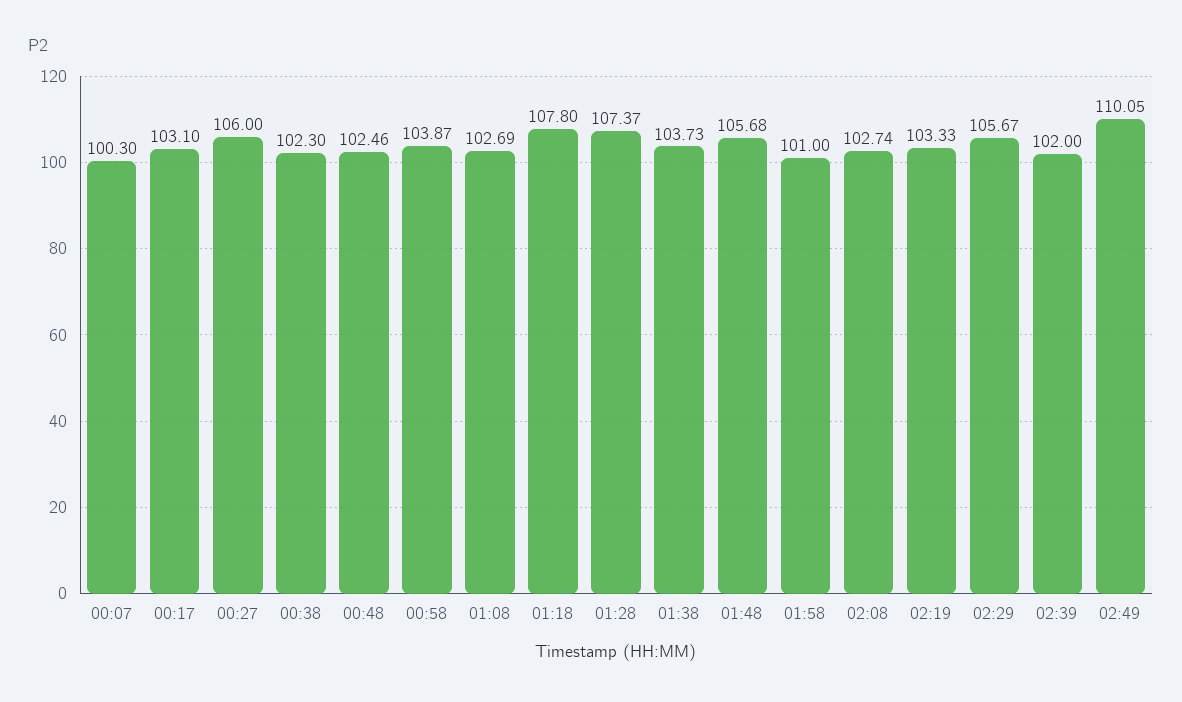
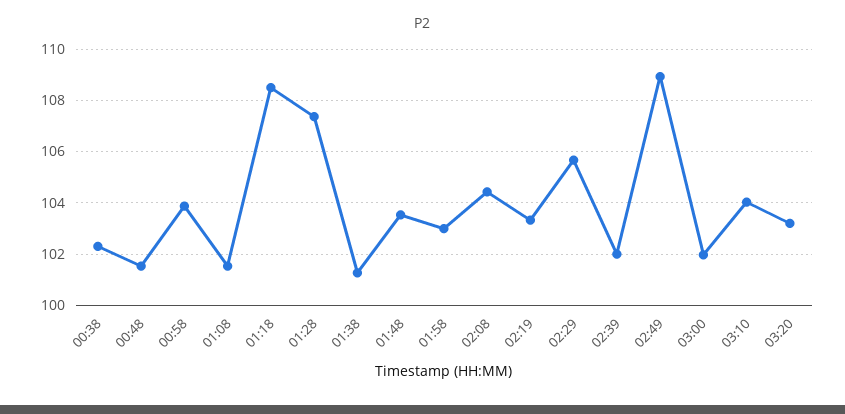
00:07: 100.3 -> none
00:17: 103.1 -> none
00:27: 106 -> none
00:48: 102.46 -> 101.5
01:08: 102.69 -> 101.5
01:18: 107.8 -> 108.5
01:38: 103.73 -> 101.25
01:48: 105.68 -> 103.5
01:58: 101 -> 103
02:08: 102.74 -> 104.5
02:49: 110.05 -> 109
03:00: none -> 102
03:10: none -> 104
03:20: none -> 103.25

